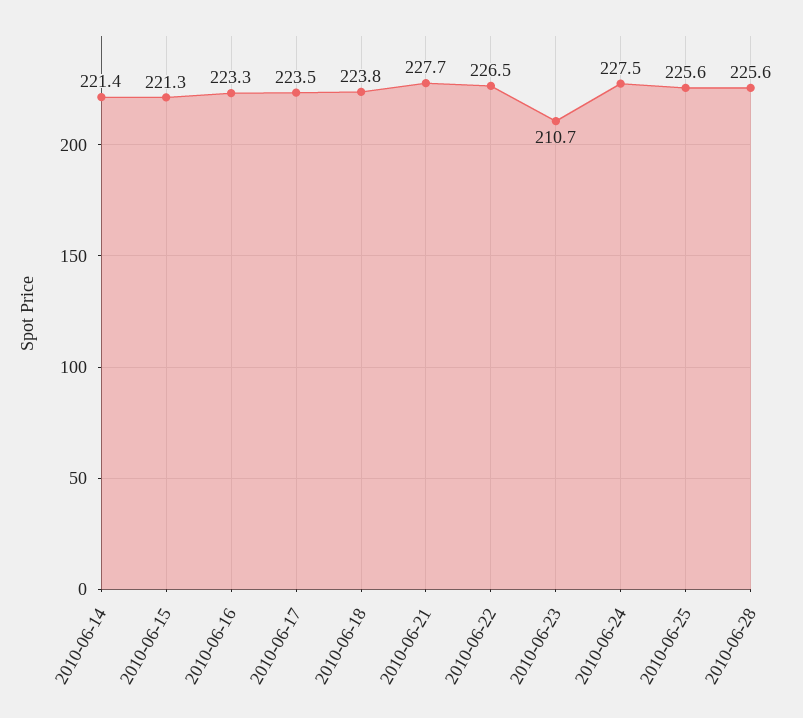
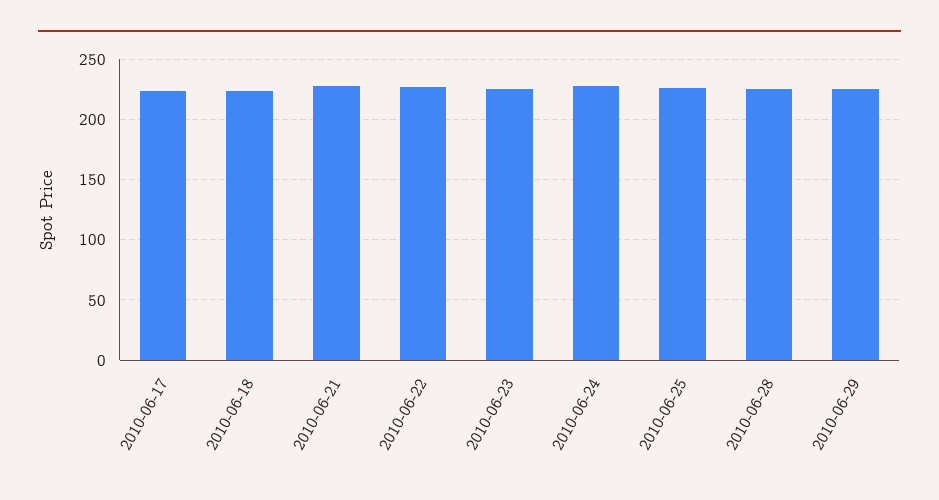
2010-06-14: 221.4 -> none
2010-06-15: 221.3 -> none
2010-06-16: 223.3 -> none
2010-06-23: 210.7 -> 225
2010-06-29: none -> 225

